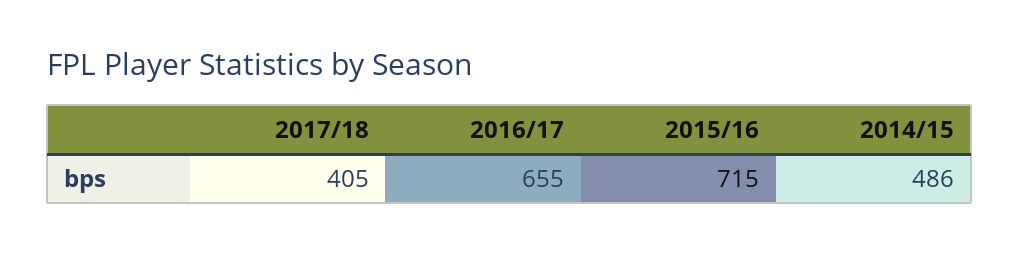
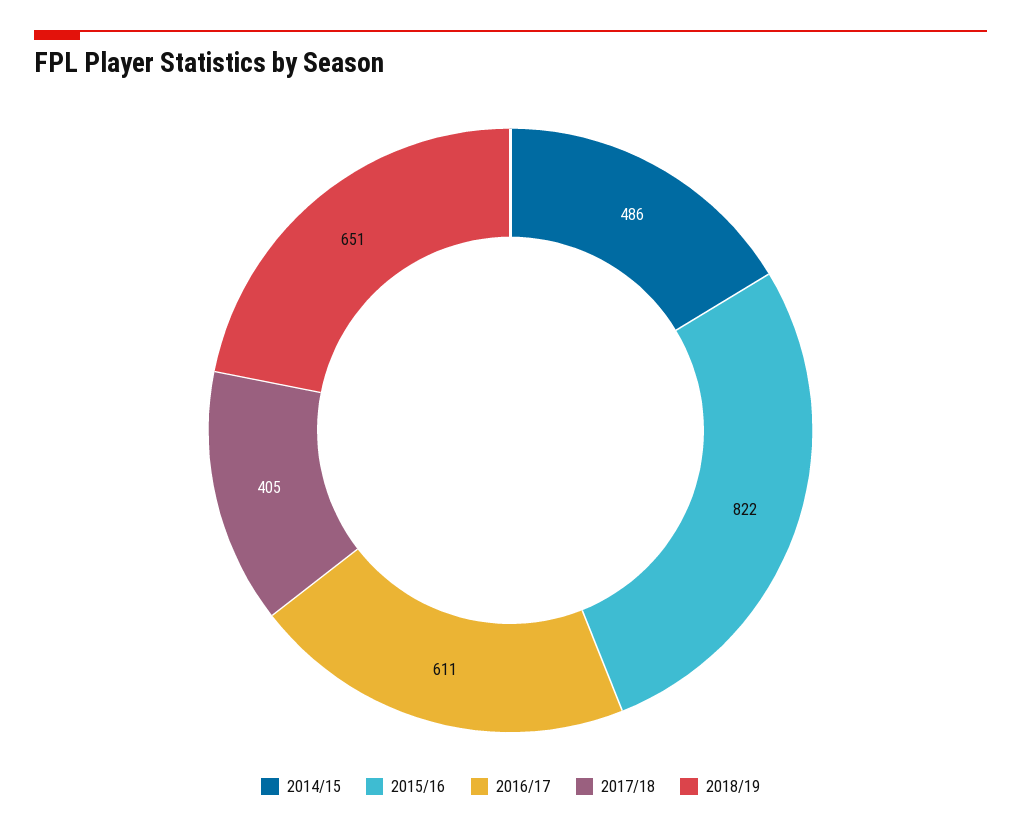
2016/17: 655 -> 611
2015/16: 715 -> 822
2018/19: none -> 651

